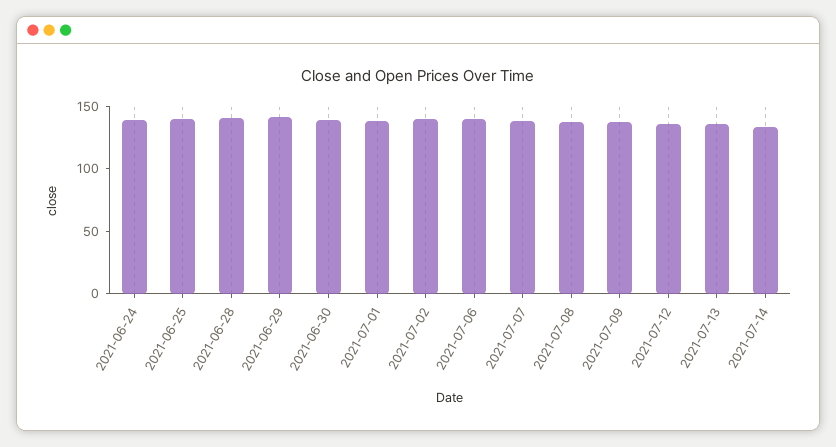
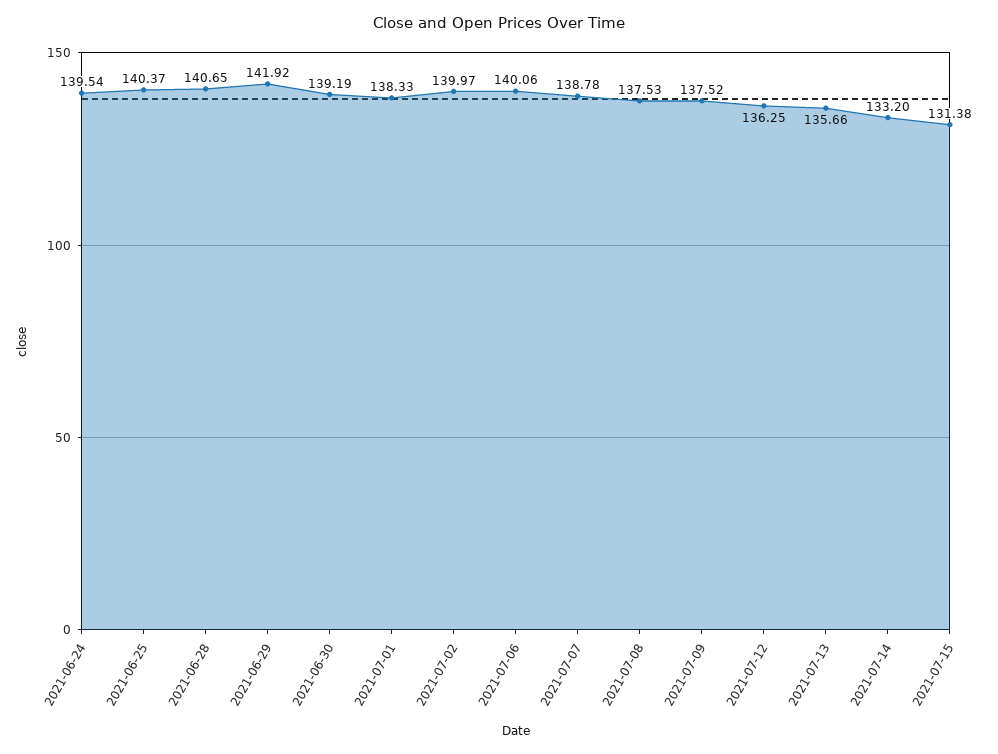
2021-07-15: none -> 131.38

